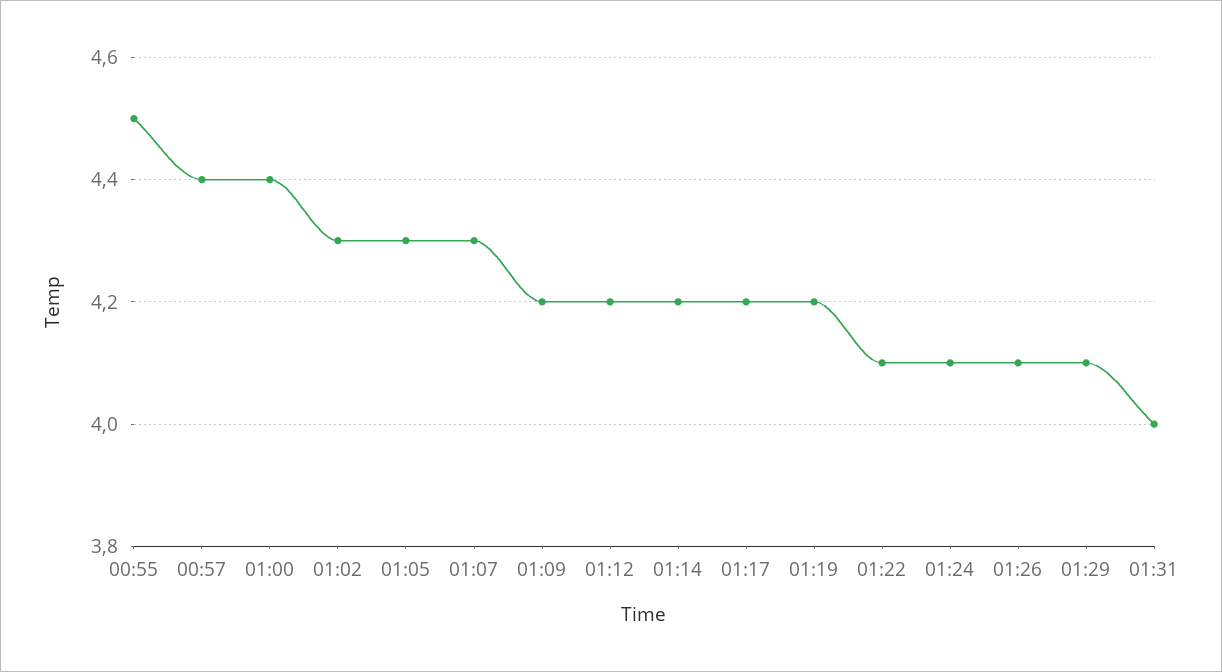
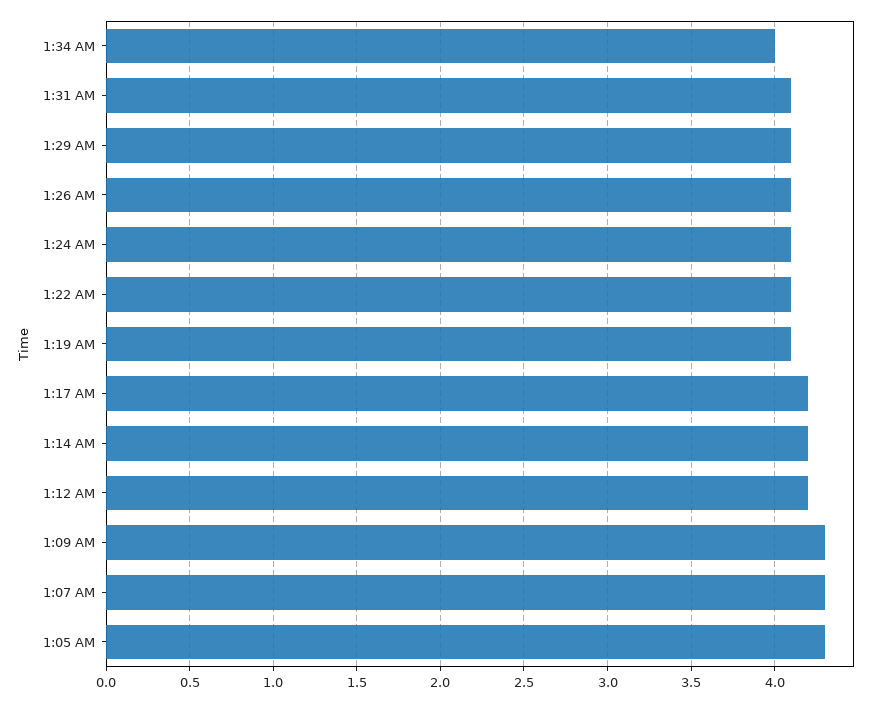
00:55: 4.5 -> none
00:57: 4.4 -> none
01:00: 4.4 -> none
01:02: 4.3 -> none
01:09: 4.2 -> 4.3
01:19: 4.2 -> 4.1
01:31: 4 -> 4.1
1:34 AM: none -> 4

